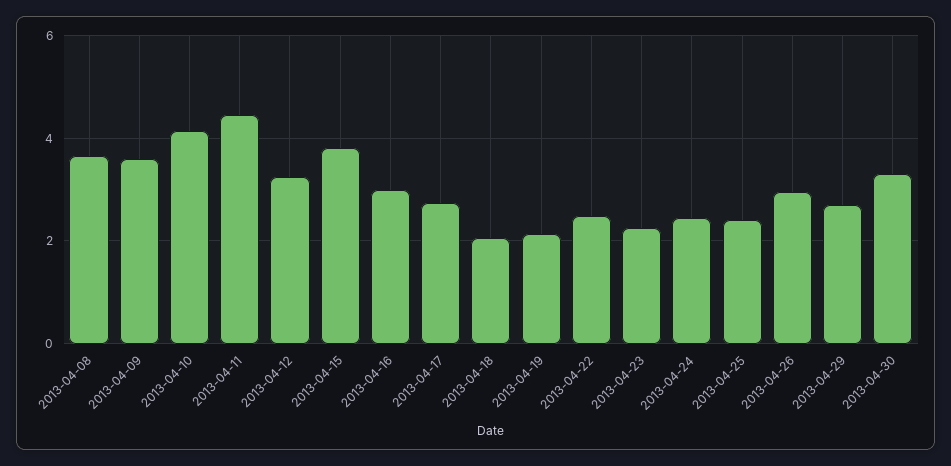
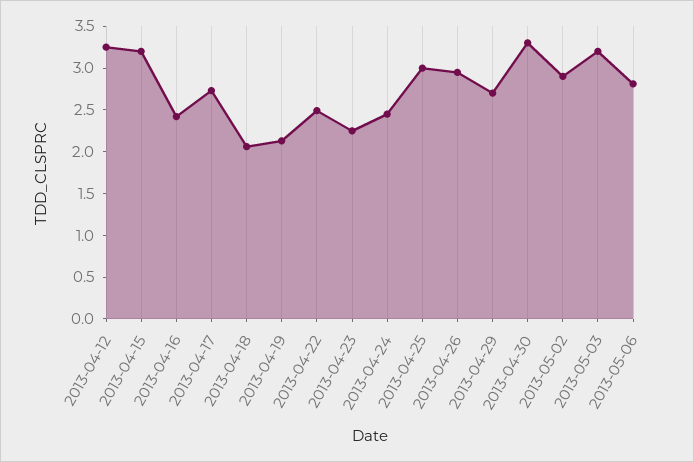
2013-04-08: 3.6 -> none
2013-04-09: 3.6 -> none
2013-04-10: 4.2 -> none
2013-04-11: 4.4 -> none
2013-04-15: 3.8 -> 3.2
2013-04-16: 3 -> 2.4
2013-04-25: 2.4 -> 3
2013-05-02: none -> 2.9
2013-05-03: none -> 3.2
2013-05-06: none -> 2.8

